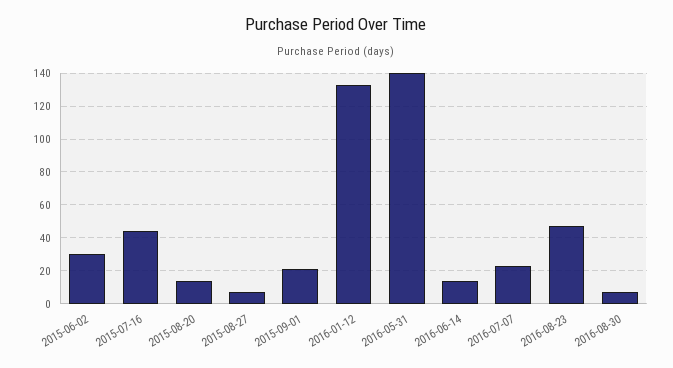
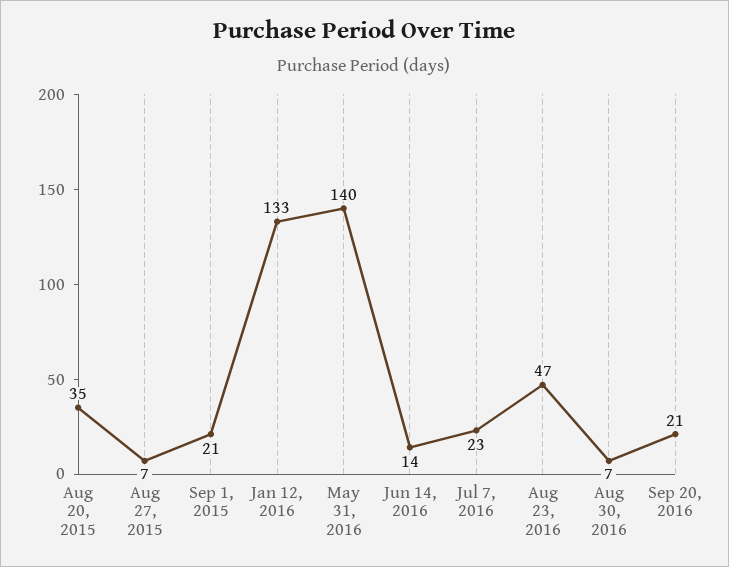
2015-06-02: 30 -> none
2015-07-16: 45 -> none
2015-08-20: 15 -> 35
Sep 20, 2016: none -> 21

